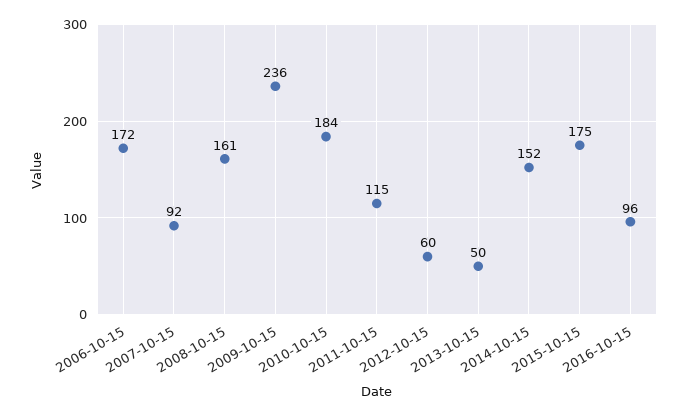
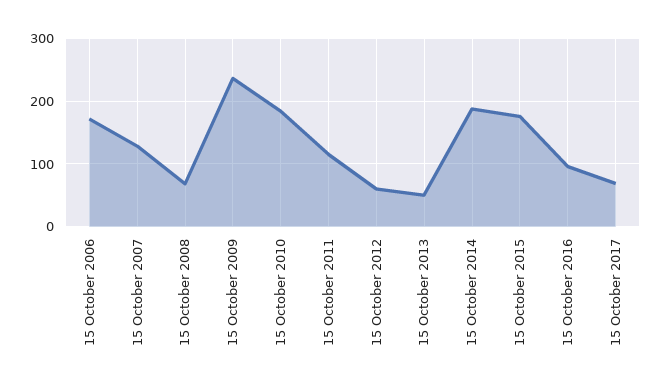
2007-10-15: 92 -> 130
2008-10-15: 161 -> 70
2014-10-15: 152 -> 190
15 October 2017: none -> 70

